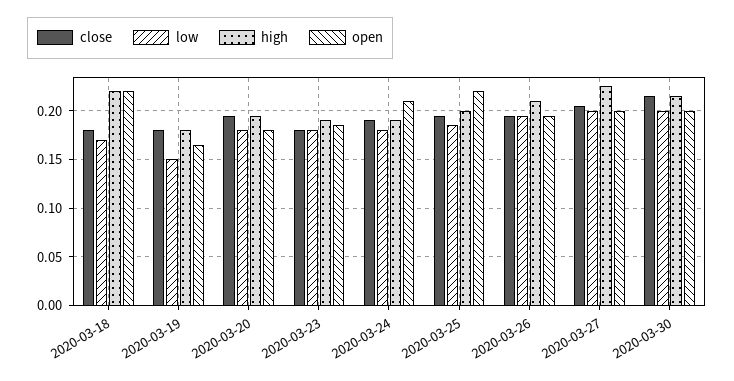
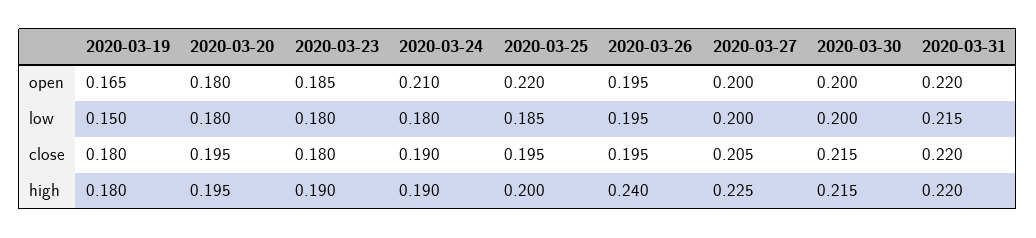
close, 2020-03-18: 0.18 -> none
low, 2020-03-18: 0.17 -> none
high, 2020-03-18: 0.22 -> none
open, 2020-03-18: 0.22 -> none
high, 2020-03-26: 0.21 -> 0.24
open, 2020-03-31: none -> 0.22
low, 2020-03-31: none -> 0.215
close, 2020-03-31: none -> 0.22
high, 2020-03-31: none -> 0.22

